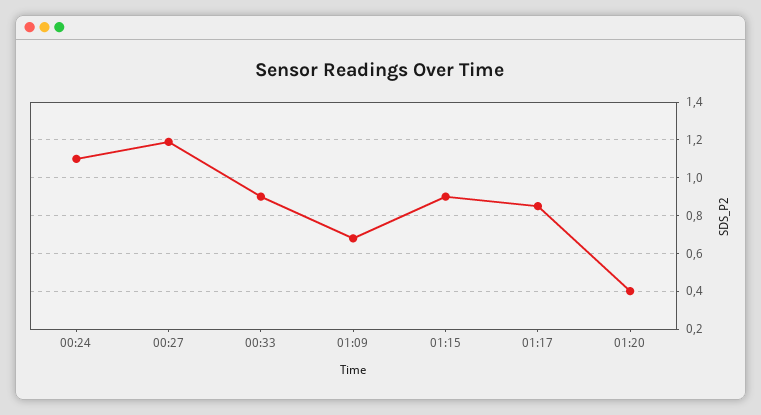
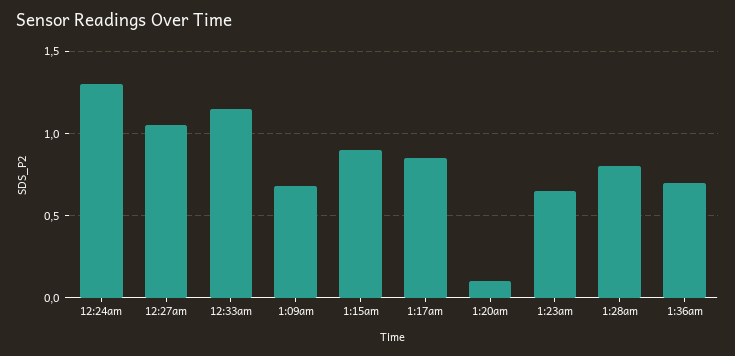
00:24: 1.1 -> 1.3
00:27: 1.2 -> 1.05
00:33: 0.9 -> 1.15
01:20: 0.4 -> 0.1
1:23am: none -> 0.65
1:28am: none -> 0.8
1:36am: none -> 0.7

